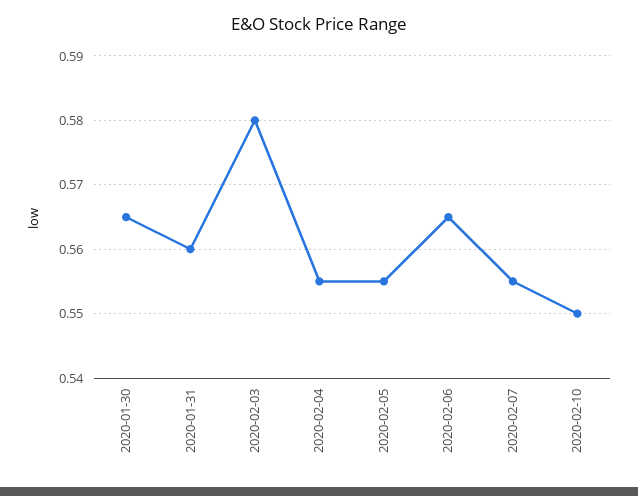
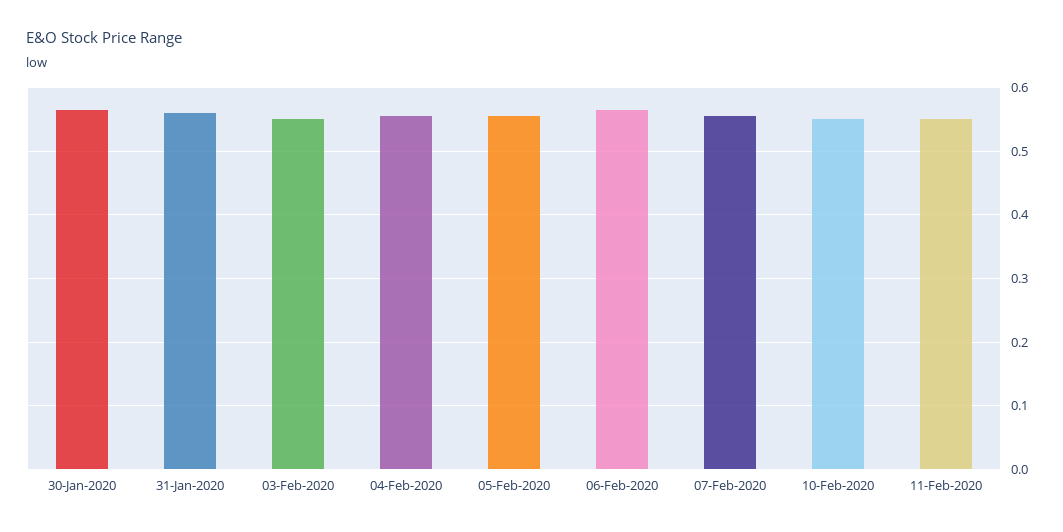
2020-02-03: 0.58 -> 0.55
11-Feb-2020: none -> 0.55

